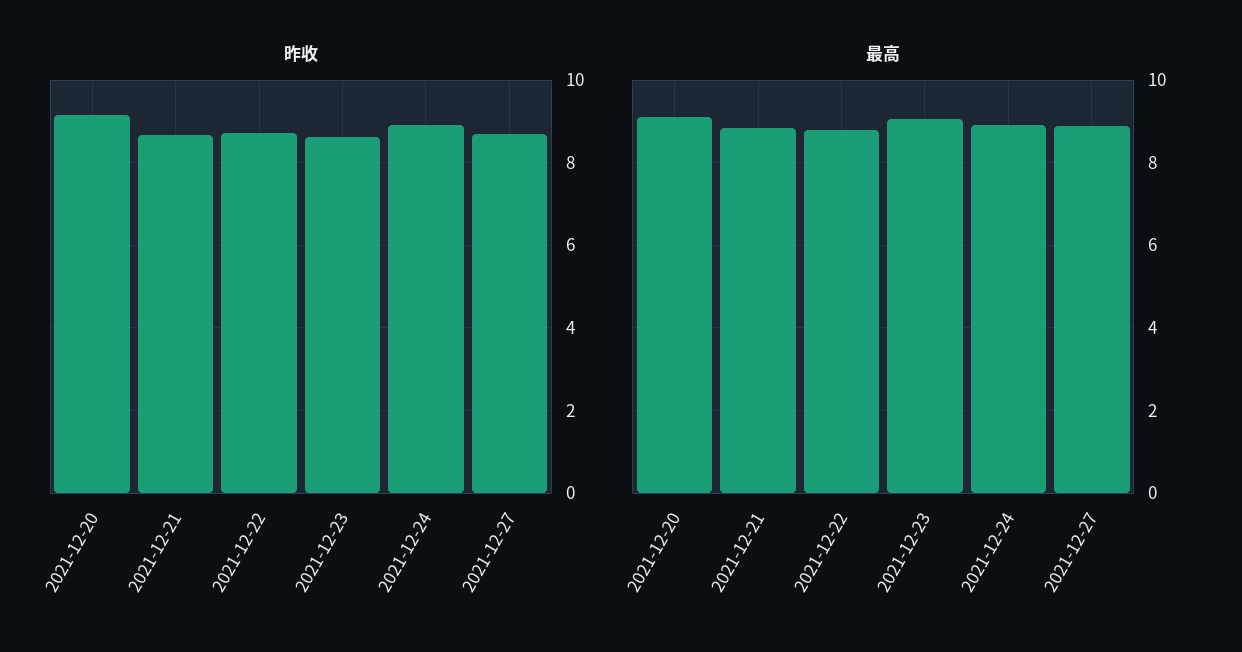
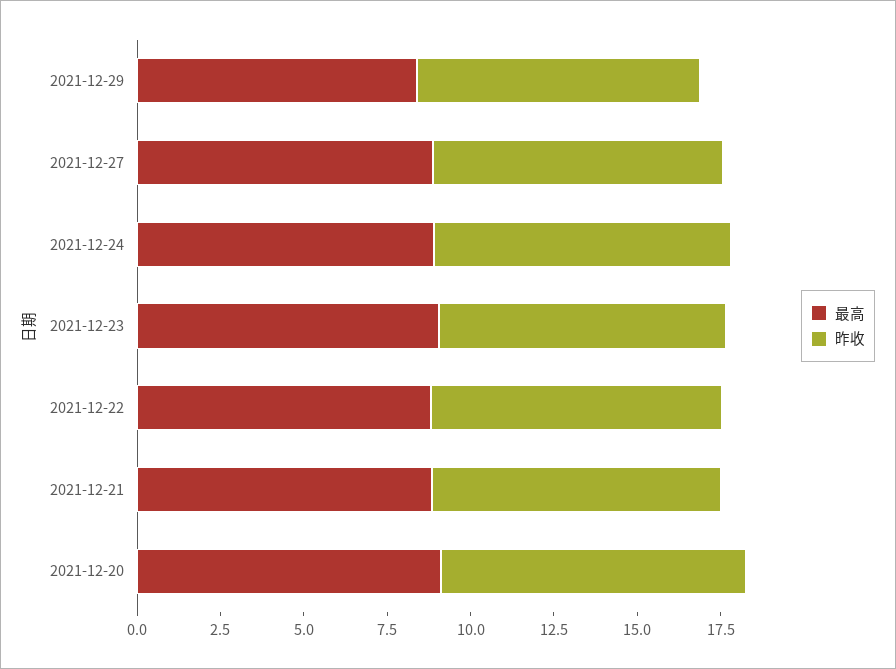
最高, 2021-12-29: none -> 8.5
昨收, 2021-12-29: none -> 8.5

